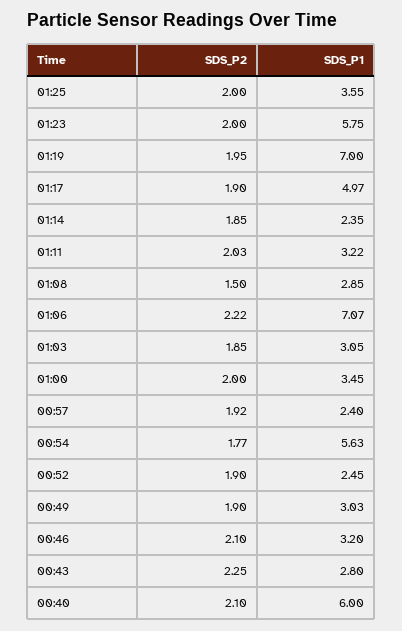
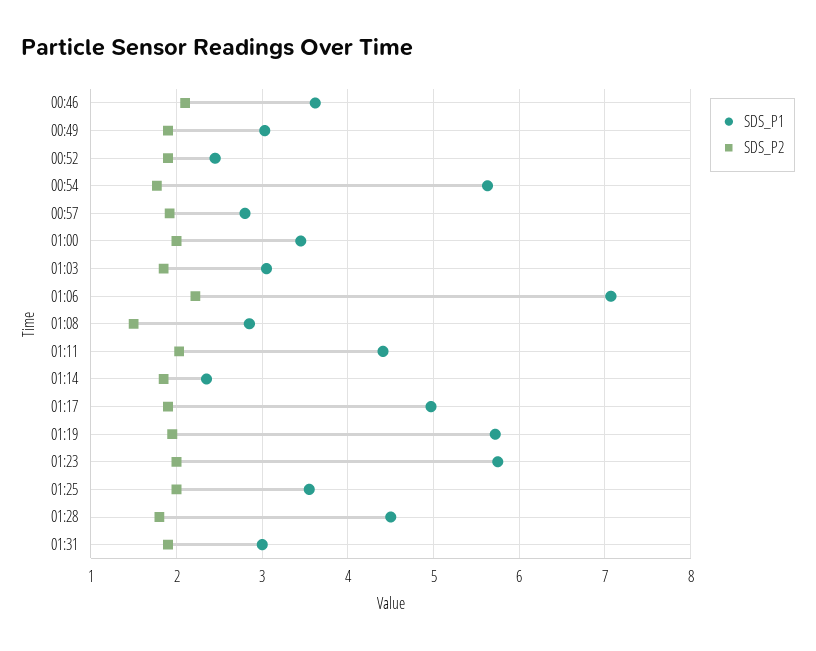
SDS_P1, 01:19: 7 -> 5.7
SDS_P1, 01:11: 3.22 -> 4.4
SDS_P1, 00:57: 2.4 -> 2.8
SDS_P1, 00:46: 3.2 -> 3.6
SDS_P2, 00:43: 2.25 -> none
SDS_P1, 00:43: 2.8 -> none
SDS_P2, 00:40: 2.1 -> none
SDS_P1, 00:40: 6 -> none
SDS_P1, 01:28: none -> 4.5
SDS_P2, 01:28: none -> 1.8
SDS_P1, 01:31: none -> 3
SDS_P2, 01:31: none -> 1.9

